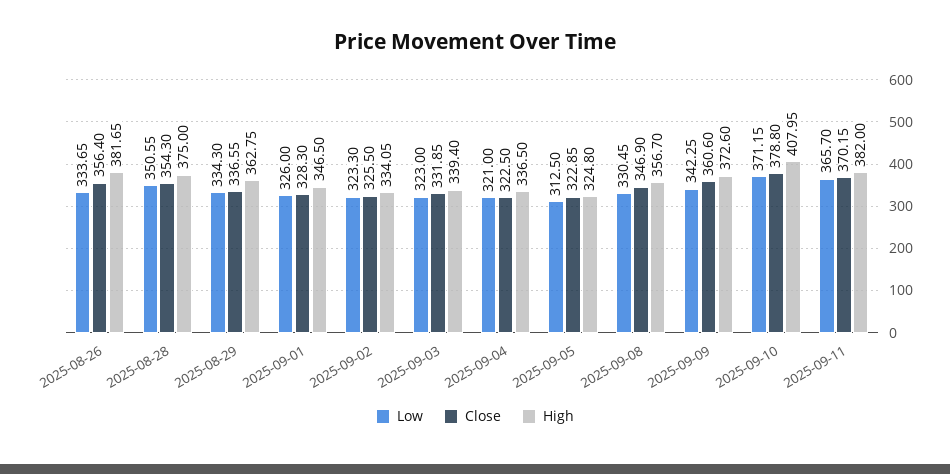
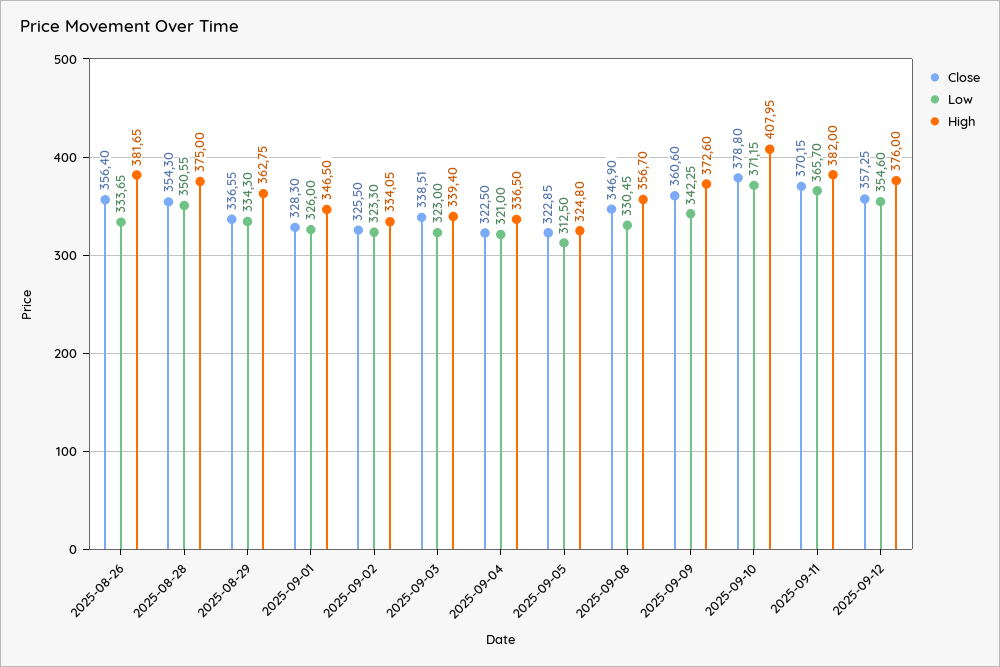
Close, 2025-09-03: 331.85 -> 338.51
Close, 2025-09-12: none -> 357.25
Low, 2025-09-12: none -> 354.6
High, 2025-09-12: none -> 376

